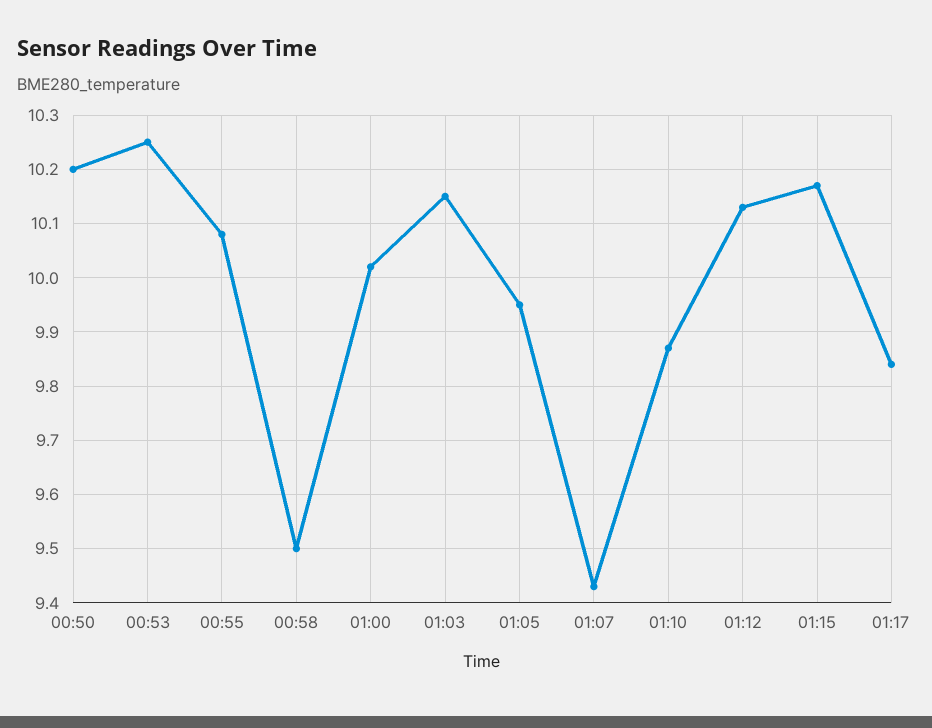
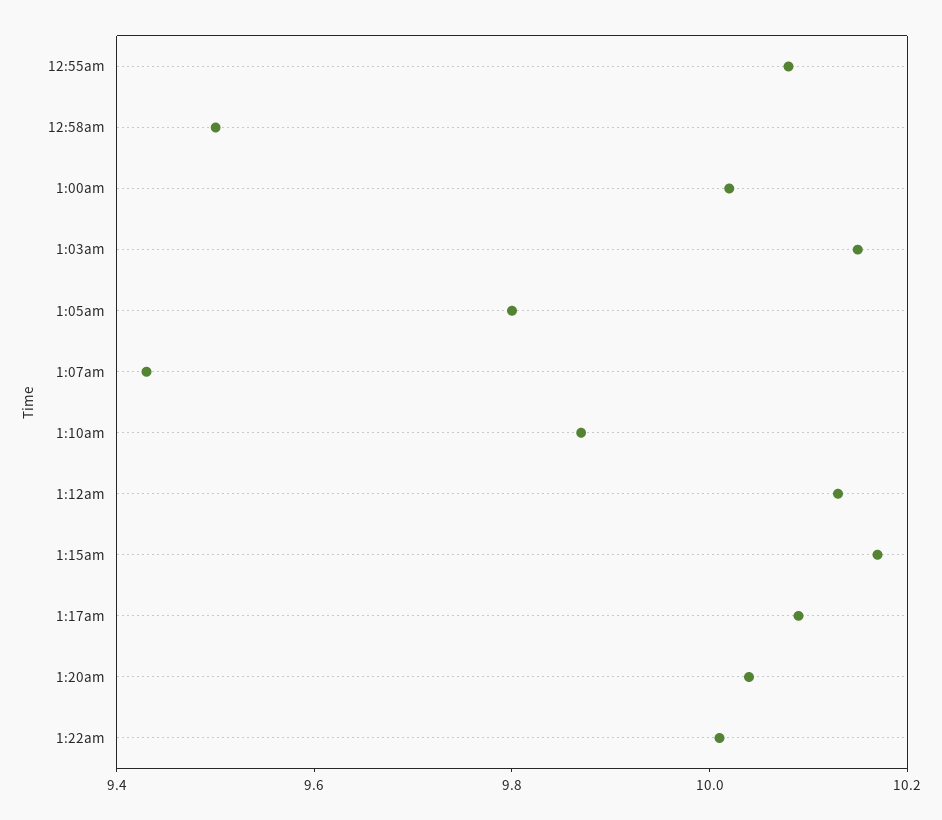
00:50: 10.2 -> none
00:53: 10.25 -> none
01:05: 9.95 -> 9.8
01:17: 9.85 -> 10.1
1:20am: none -> 10.05
1:22am: none -> 10

